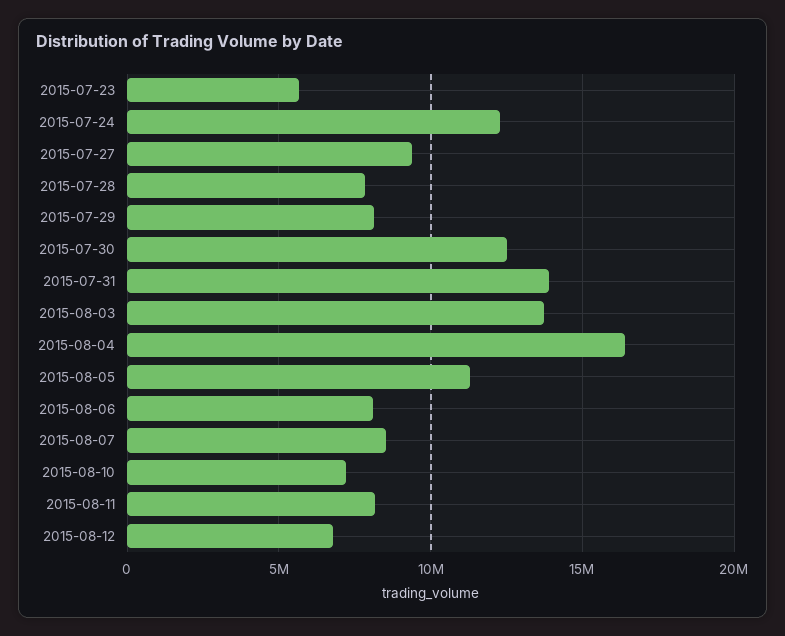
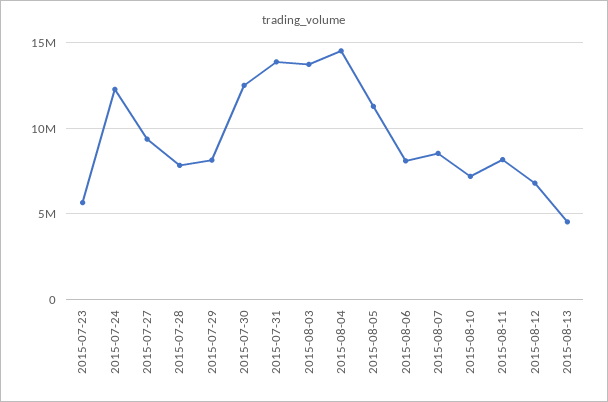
2015-08-04: 16500000 -> 14500000
2015-08-13: none -> 4500000

